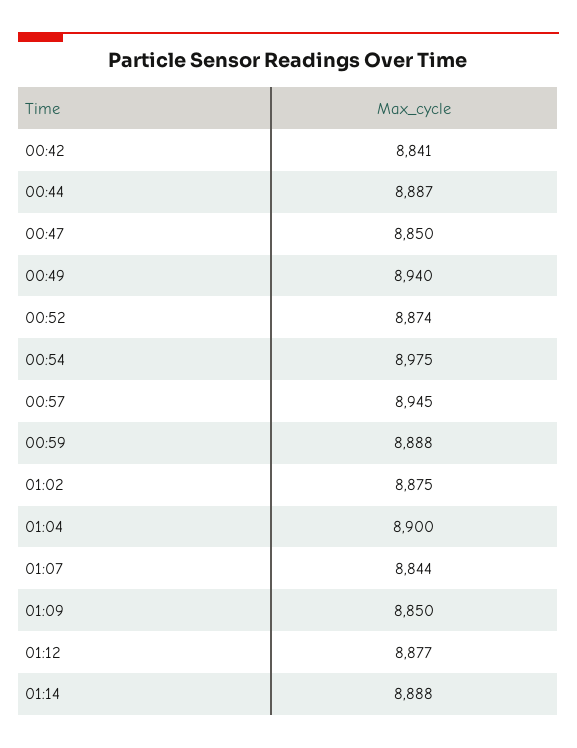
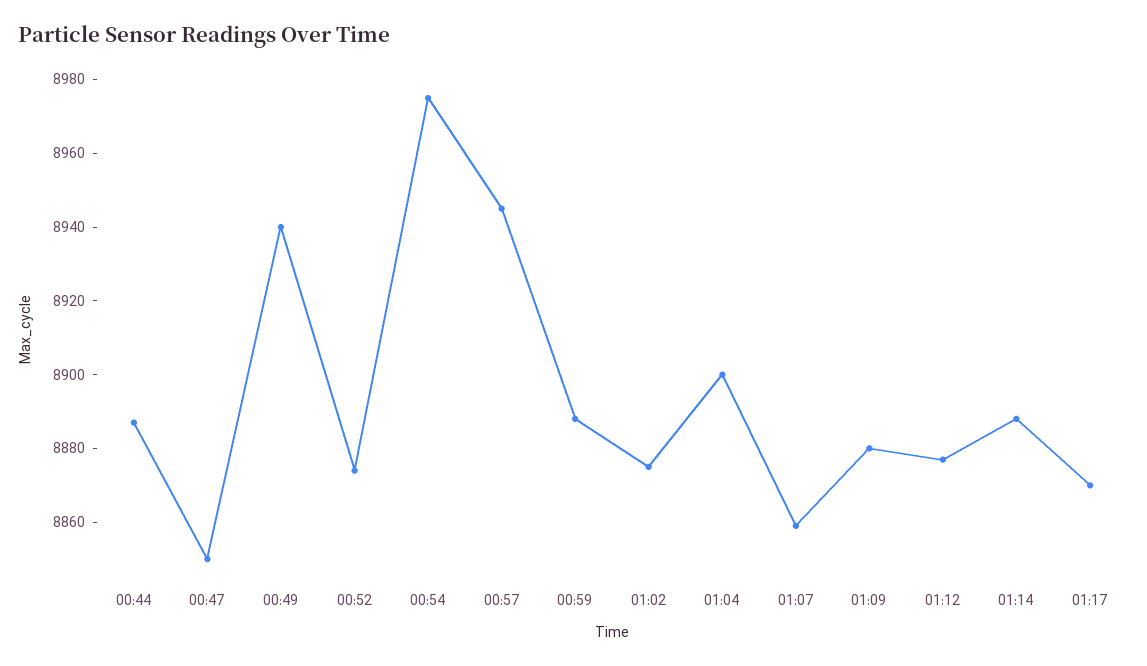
00:42: 8841 -> none
01:07: 8844 -> 8860
01:09: 8850 -> 8880
01:17: none -> 8870

